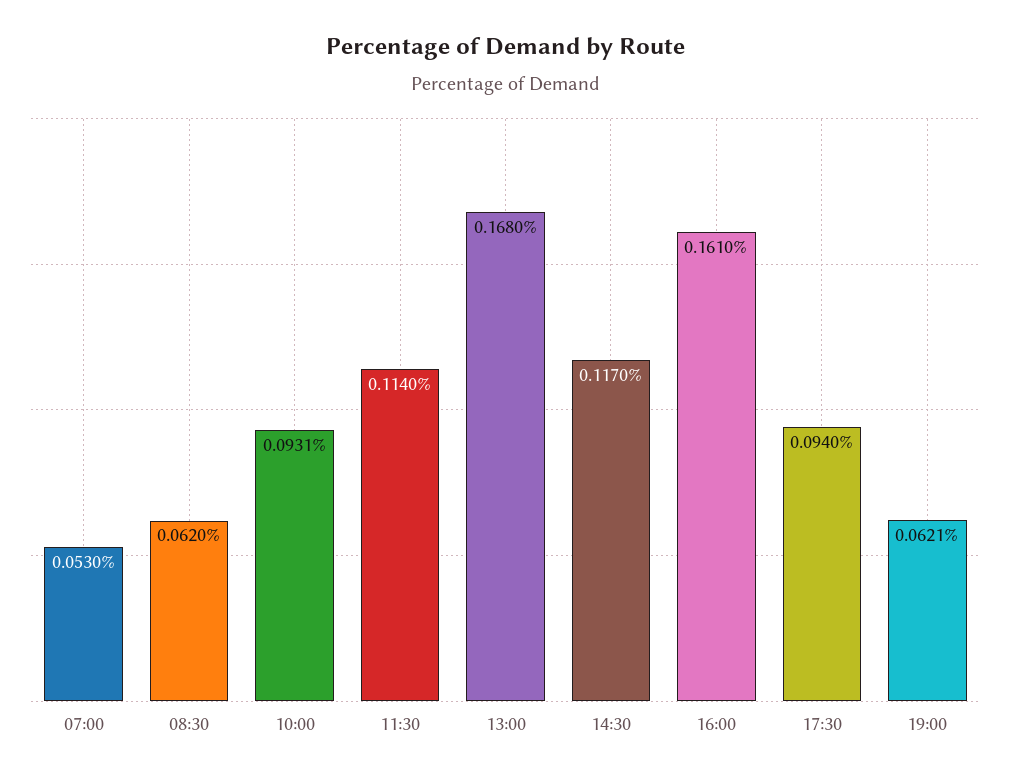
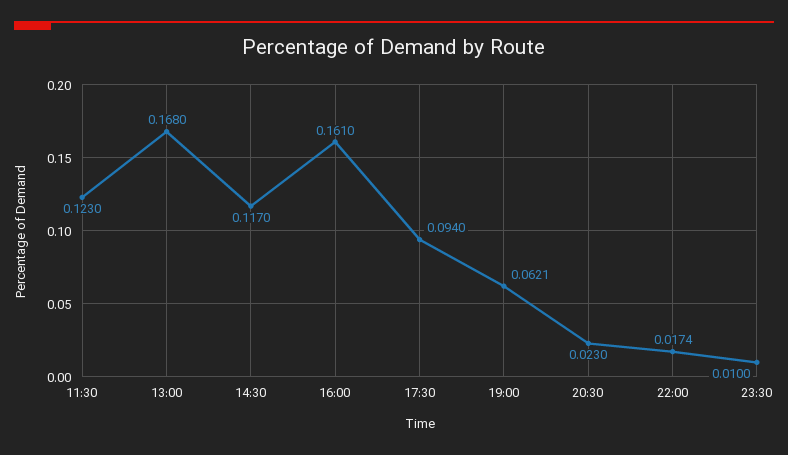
07:00: 0.053 -> none
08:30: 0.062 -> none
10:00: 0.0931 -> none
11:30: 0.114 -> 0.123
20:30: none -> 0.023
22:00: none -> 0.0174
23:30: none -> 0.01

